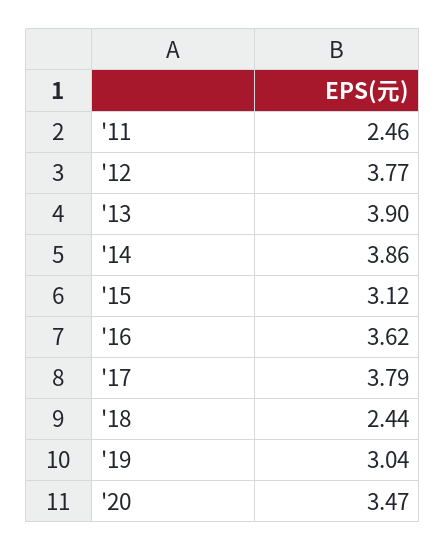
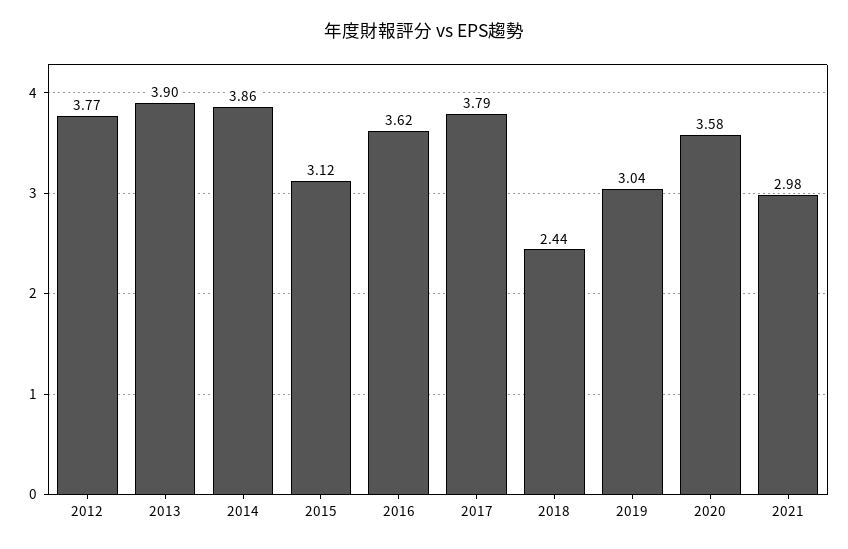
'11: 2.46 -> none
'20: 3.47 -> 3.58
2021: none -> 2.98

